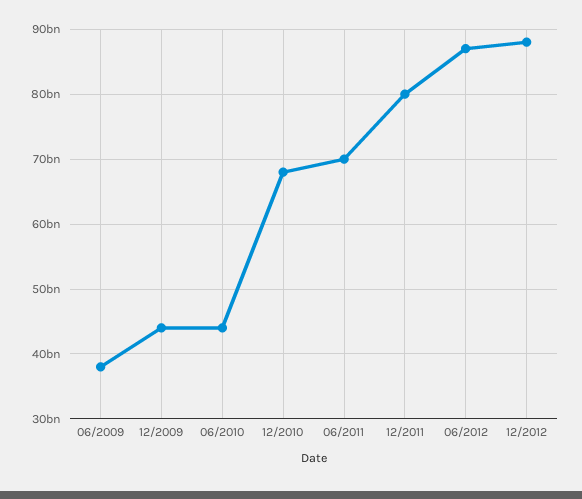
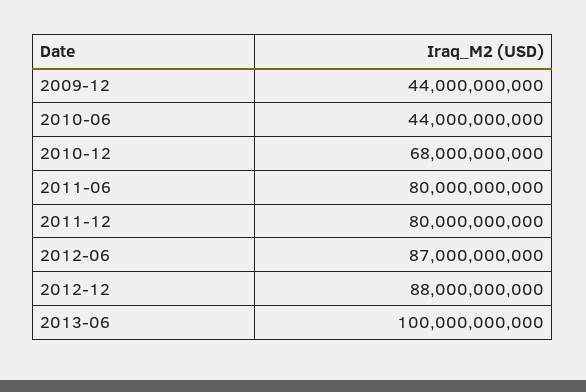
06/2009: 38000000000 -> none
06/2011: 70000000000 -> 80000000000
2013-06: none -> 100000000000

